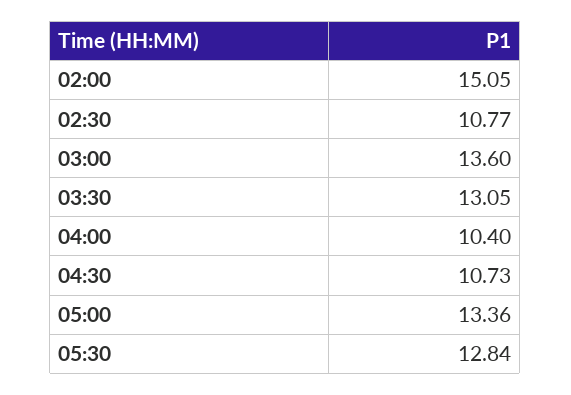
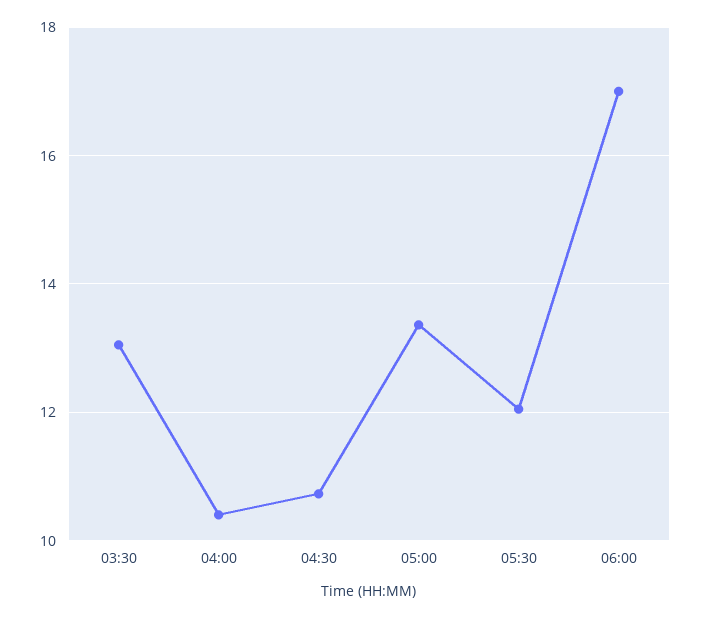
02:00: 15.05 -> none
02:30: 10.77 -> none
03:00: 13.6 -> none
05:30: 12.84 -> 12
06:00: none -> 17

